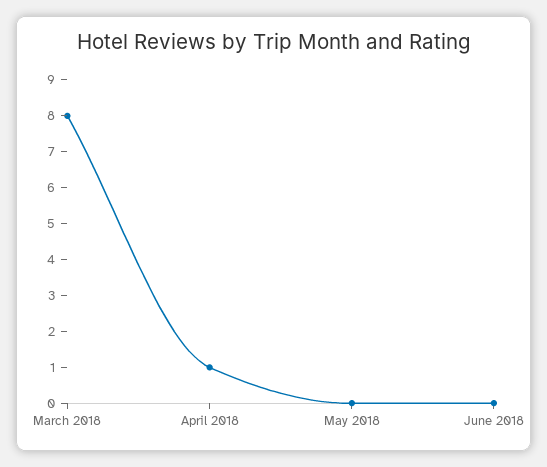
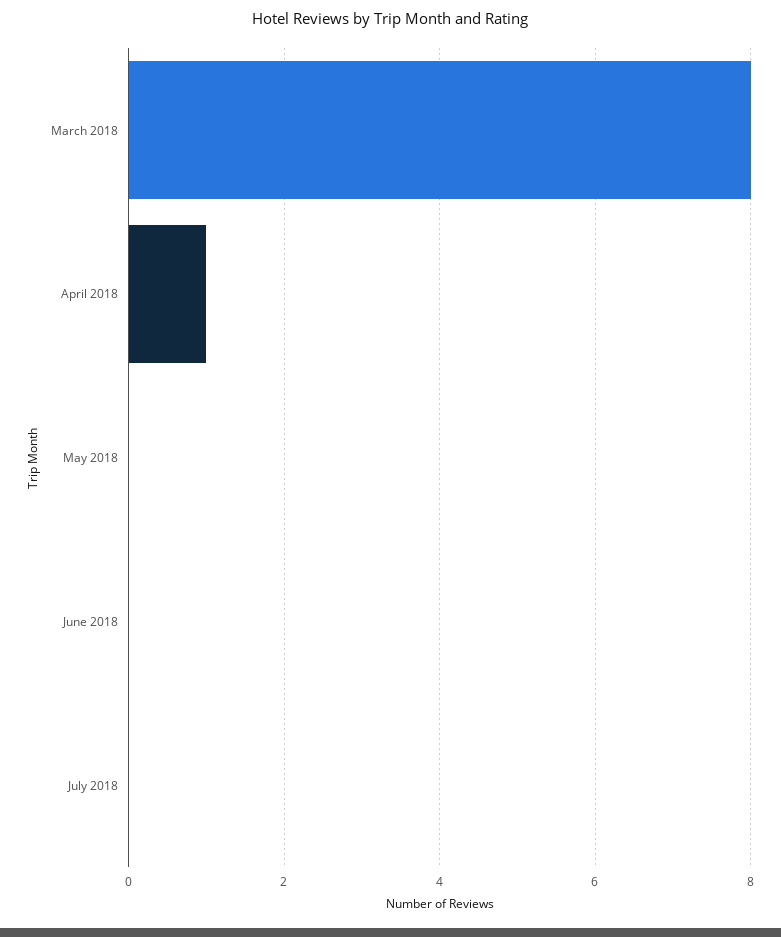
July 2018: none -> 0

